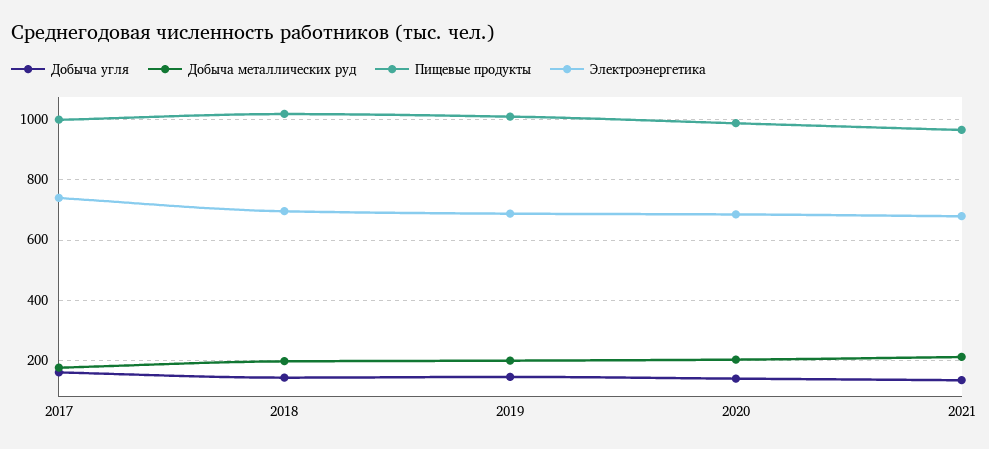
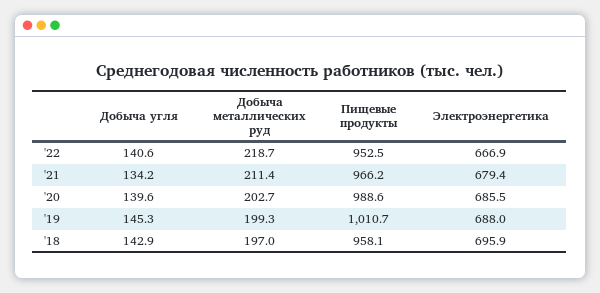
Добыча угля, 2017: 160 -> none
Добыча металлических руд, 2017: 180 -> none
Пищевые продукты, 2017: 1000 -> none
Электроэнергетика, 2017: 740 -> none
Пищевые продукты, 2018: 1020 -> 958.1
Добыча угля, '22: none -> 140.6
Добыча металлических руд, '22: none -> 218.7
Пищевые продукты, '22: none -> 952.5
Электроэнергетика, '22: none -> 666.9

